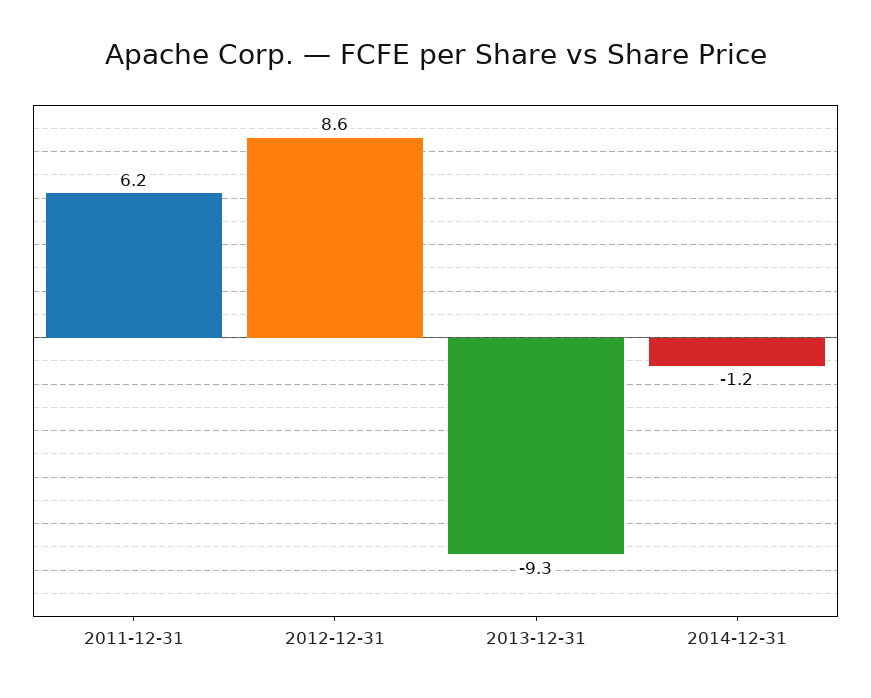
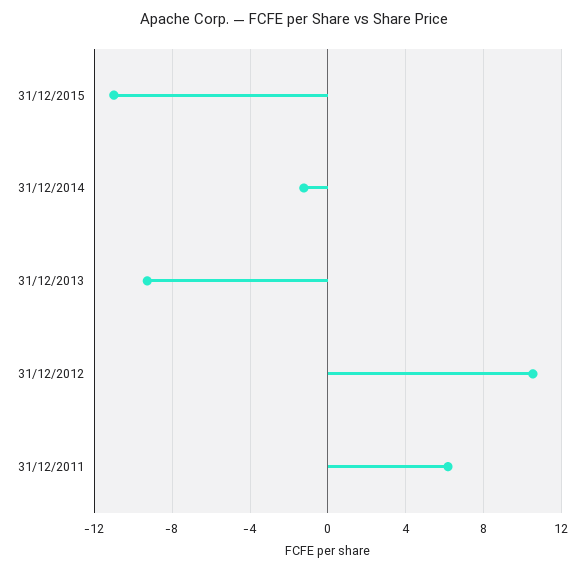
2012-12-31: 8.6 -> 10.5
31/12/2015: none -> -11

